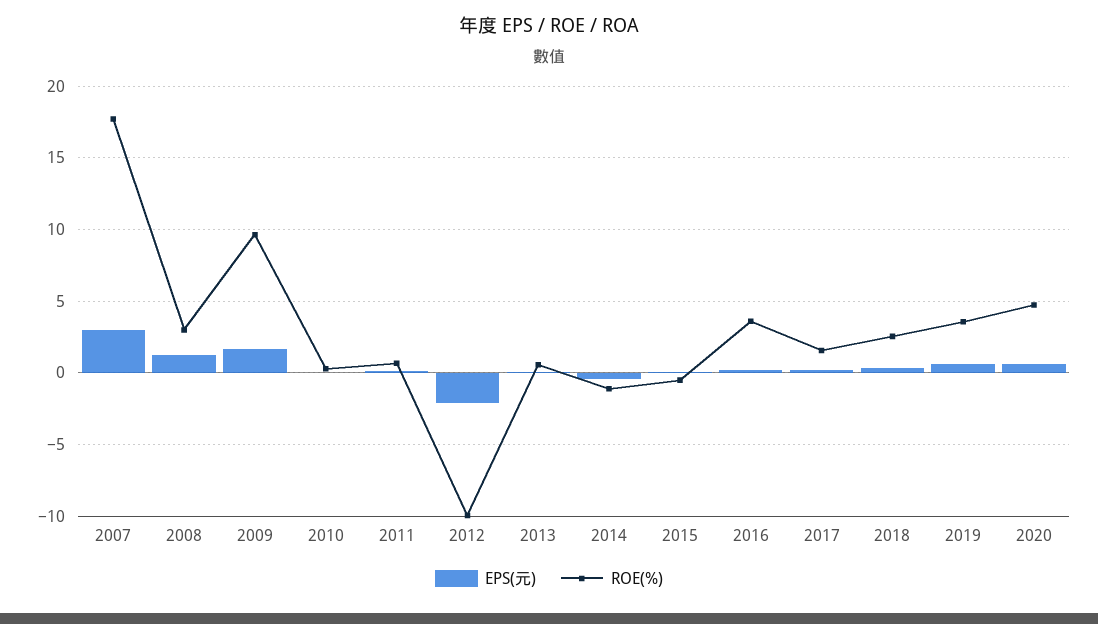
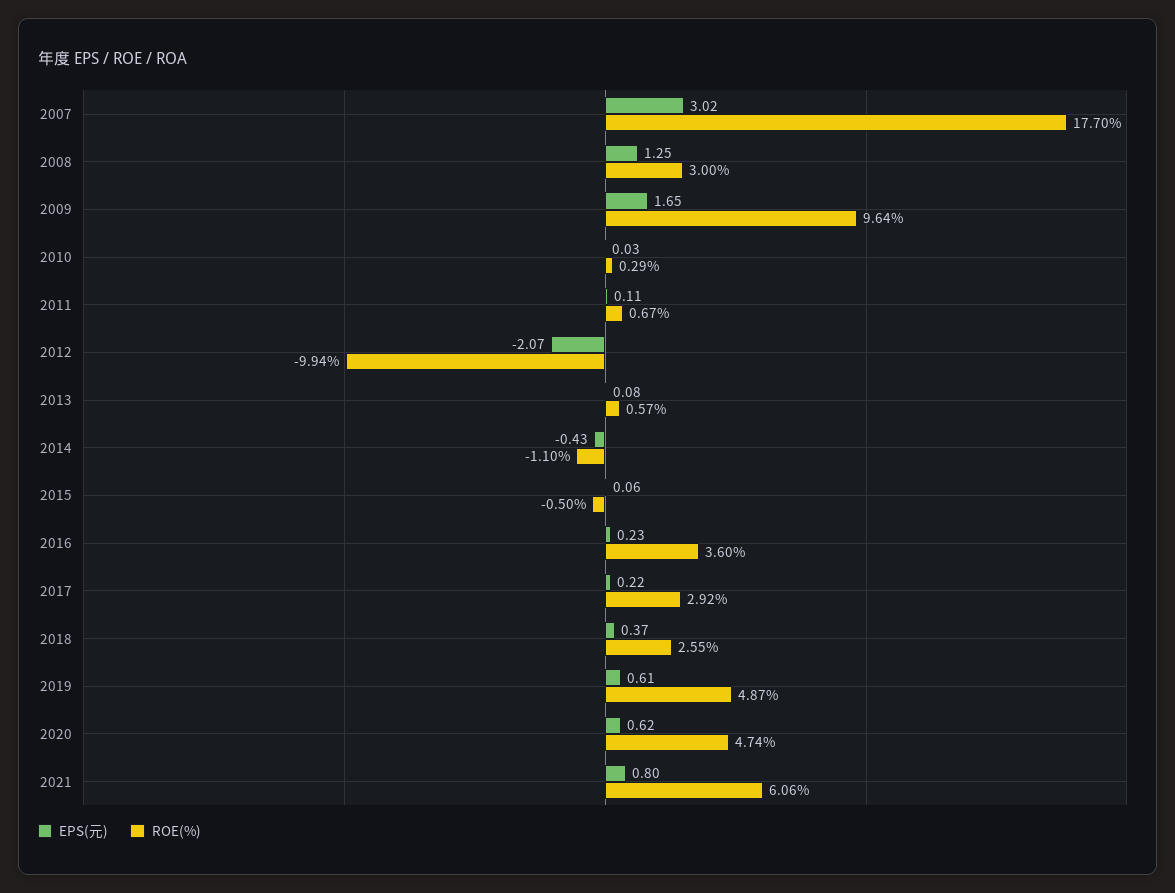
ROE(%), 2017: 1.5 -> 2.92
ROE(%), 2019: 3.5 -> 4.87
EPS(元), 2021: none -> 0.8
ROE(%), 2021: none -> 6.06

